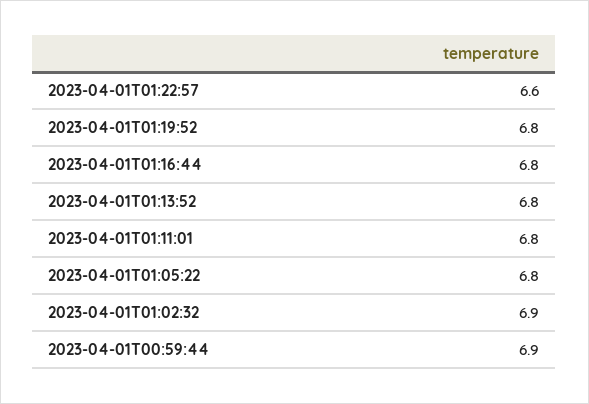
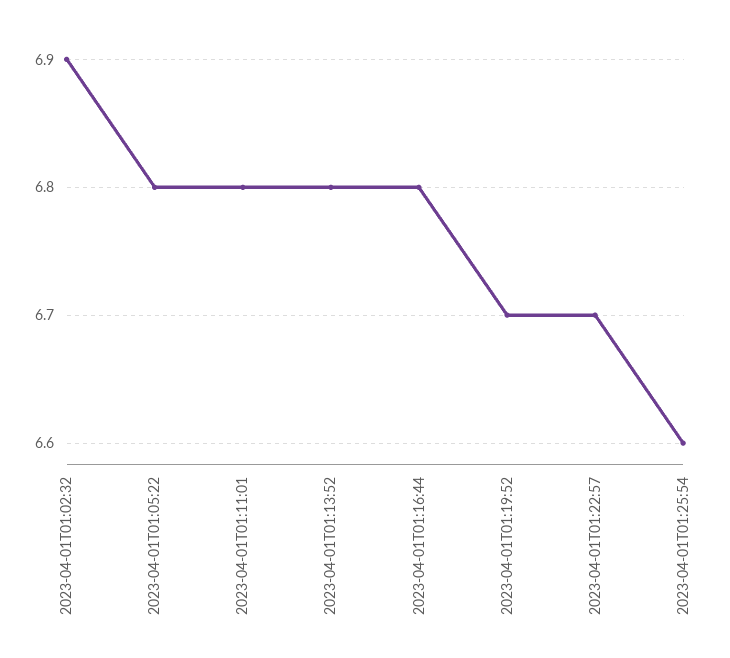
2023-04-01T01:22:57: 6.6 -> 6.7
2023-04-01T01:19:52: 6.8 -> 6.7
2023-04-01T00:59:44: 6.9 -> none
2023-04-01T01:25:54: none -> 6.6

